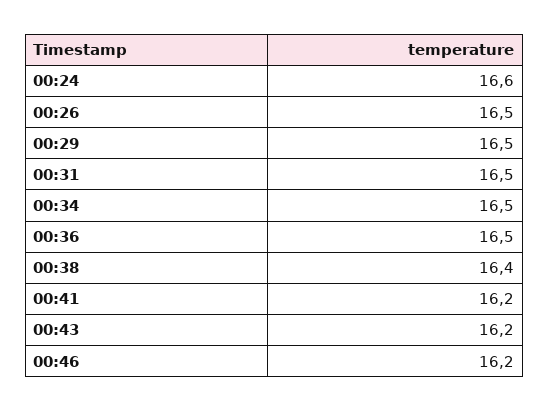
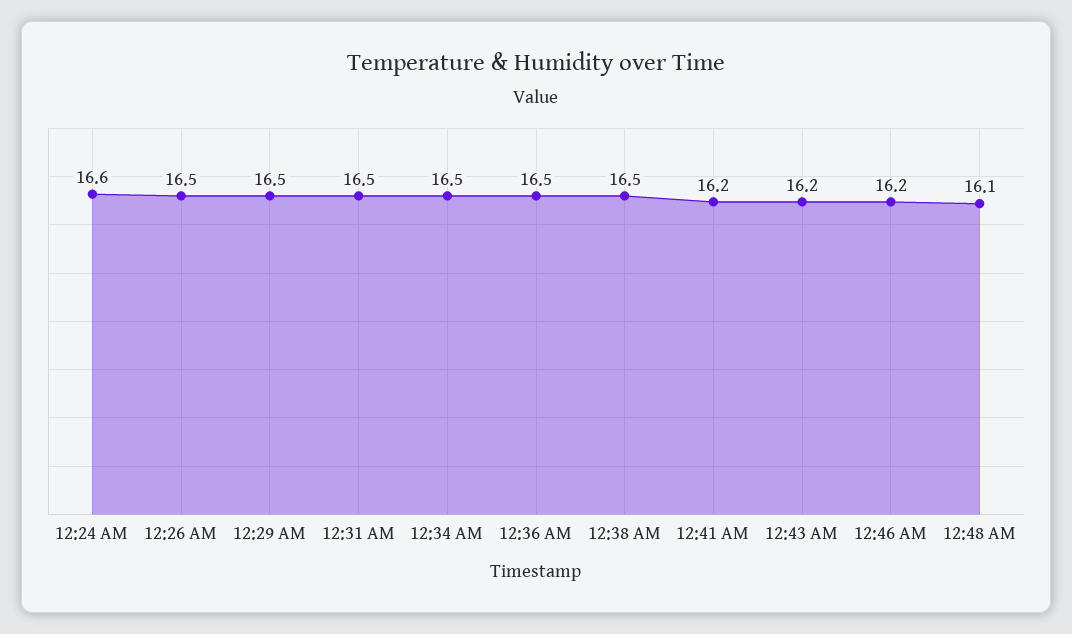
00:38: 16.4 -> 16.5
12:48 AM: none -> 16.1

